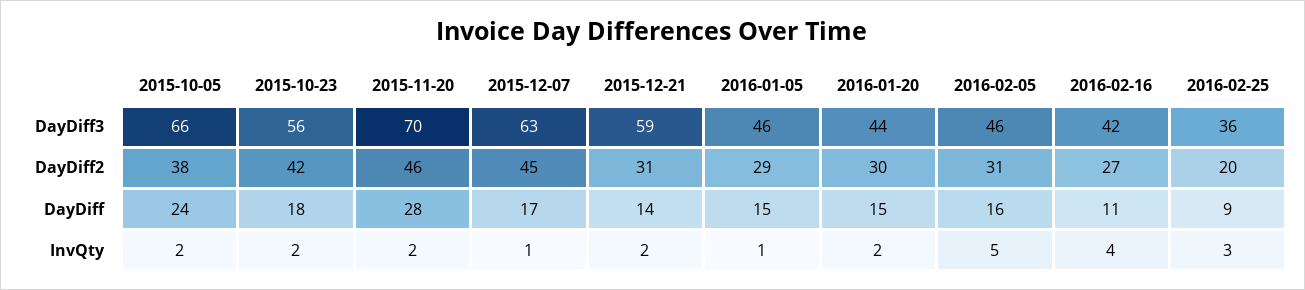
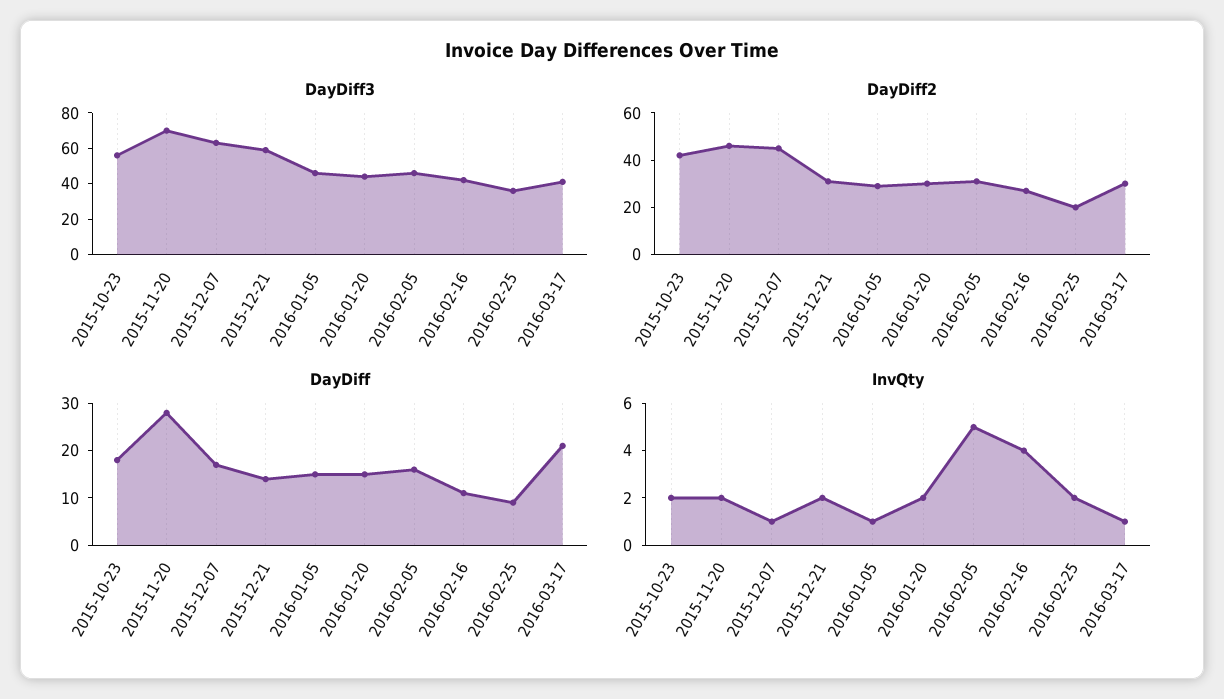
DayDiff3, 2015-10-05: 66 -> none
DayDiff2, 2015-10-05: 38 -> none
DayDiff, 2015-10-05: 24 -> none
InvQty, 2015-10-05: 2 -> none
InvQty, 2016-02-25: 3 -> 2
DayDiff3, 2016-03-17: none -> 40
DayDiff2, 2016-03-17: none -> 30
DayDiff, 2016-03-17: none -> 20
InvQty, 2016-03-17: none -> 1

